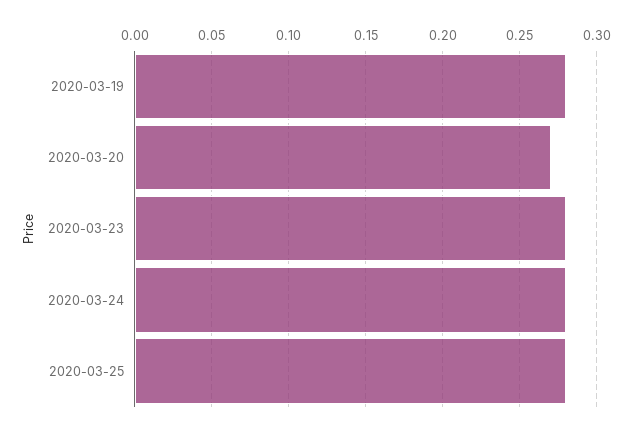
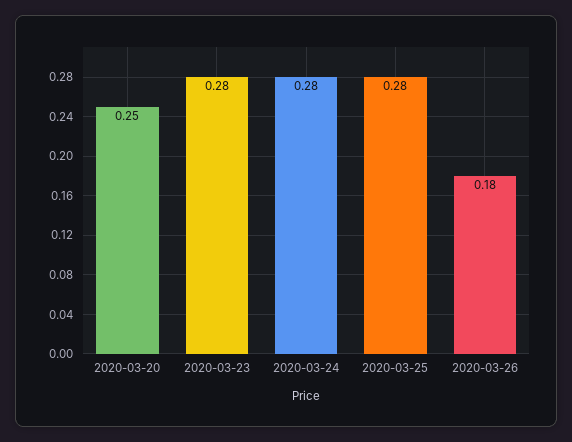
2020-03-19: 0.28 -> none
2020-03-20: 0.27 -> 0.25
2020-03-26: none -> 0.18

